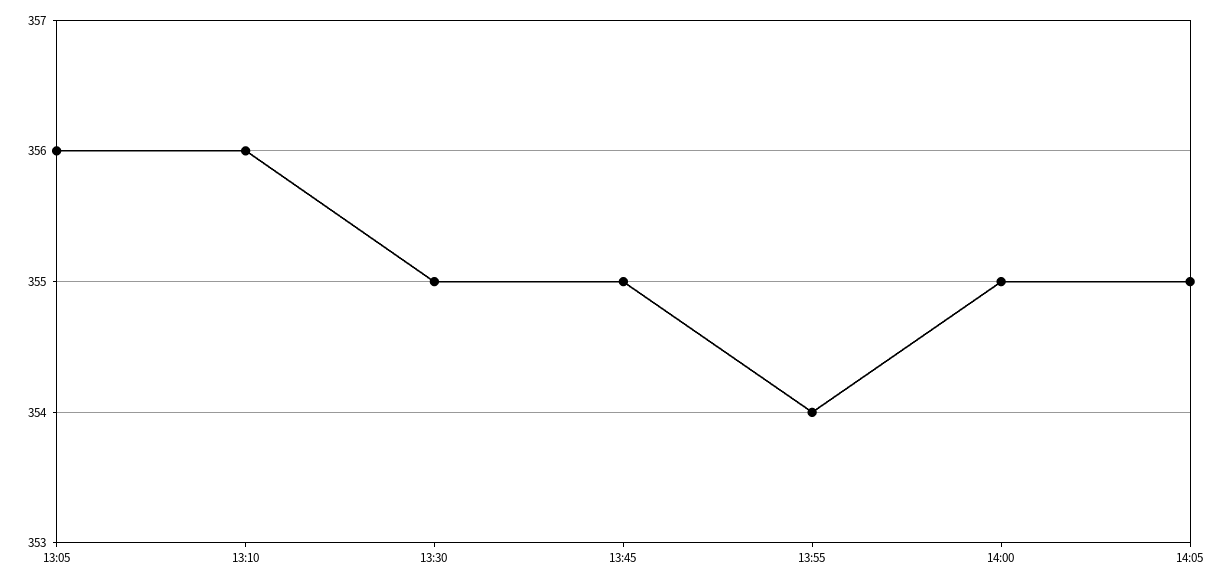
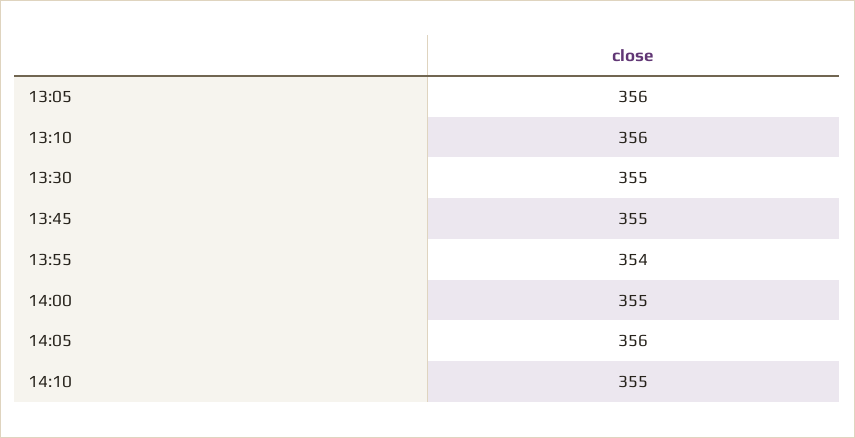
14:05: 355 -> 356
14:10: none -> 355

